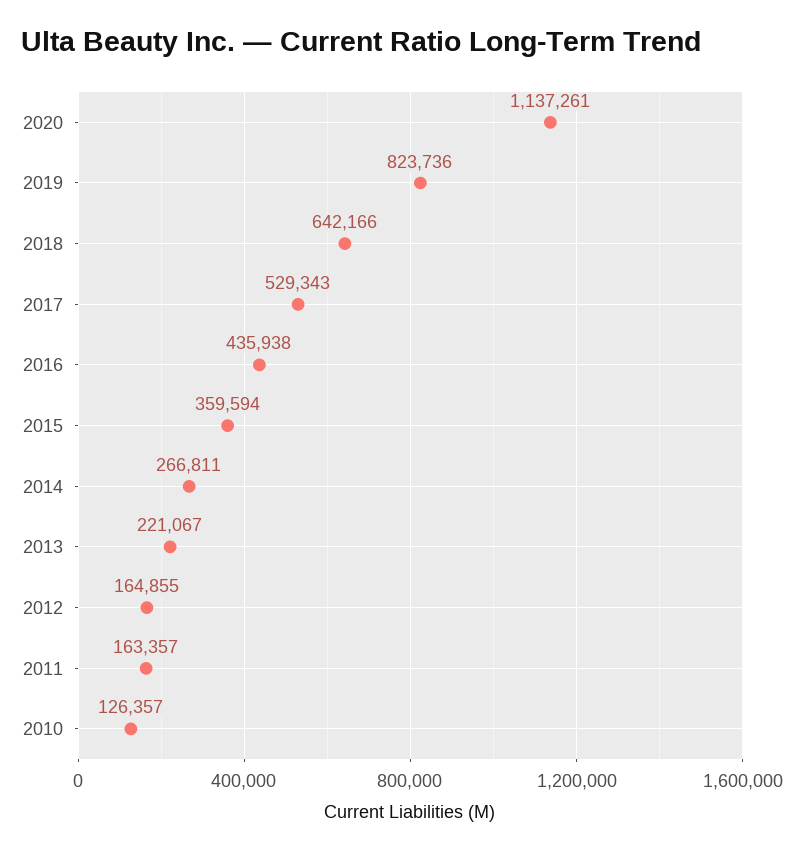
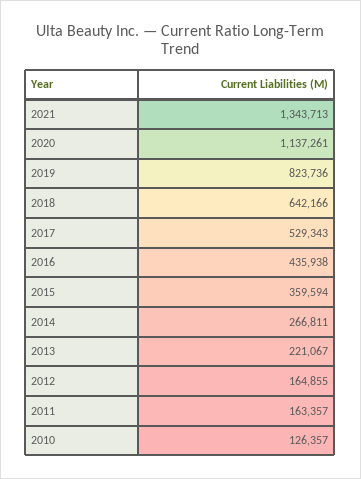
2021: none -> 1343713

